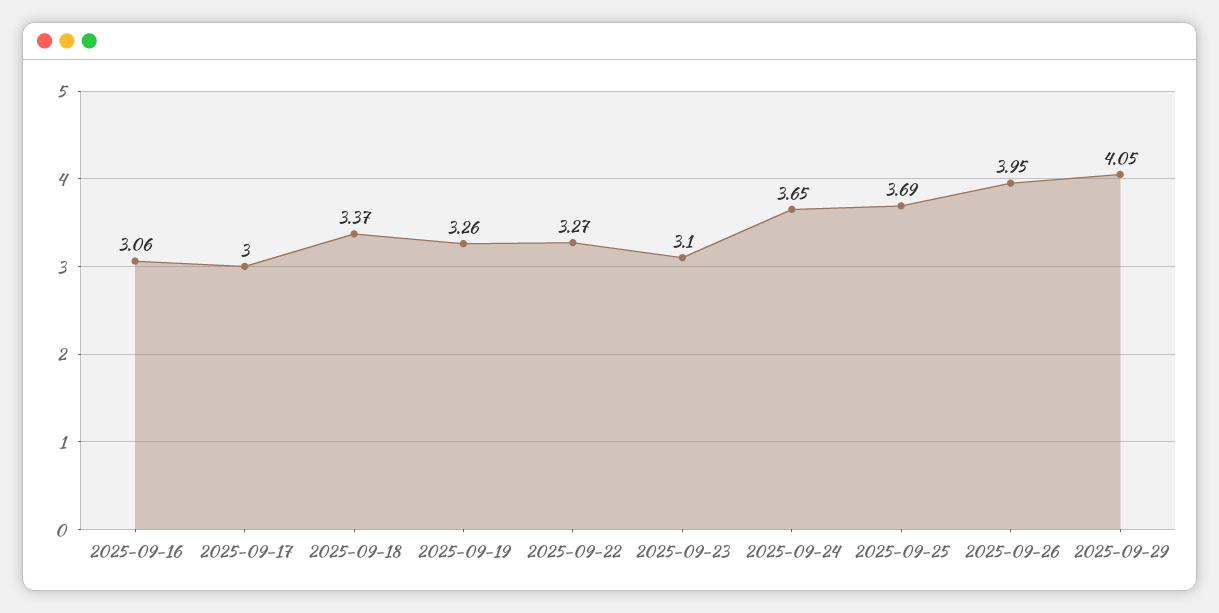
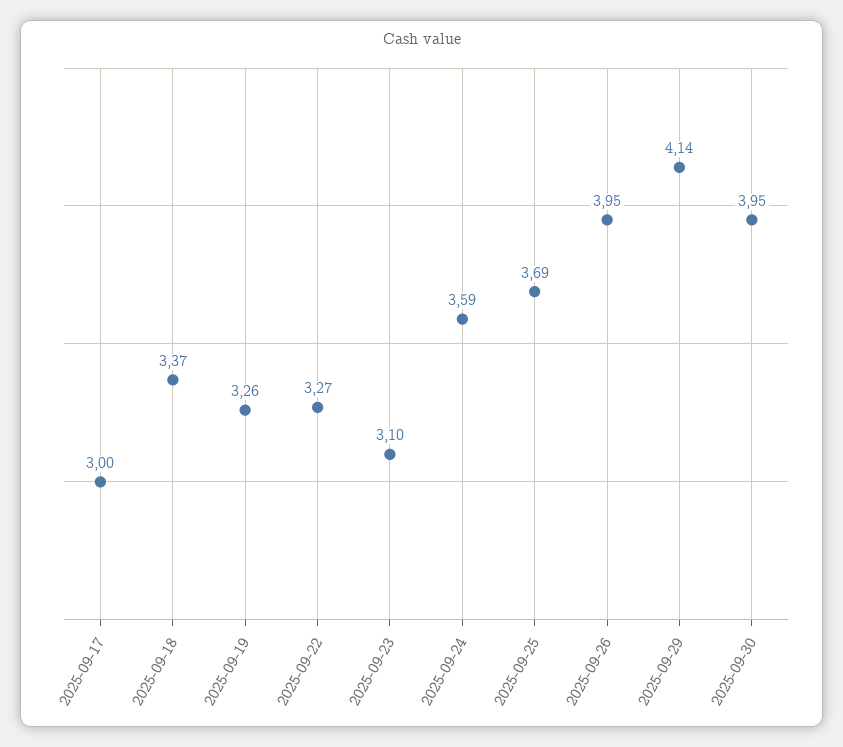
2025-09-16: 3.06 -> none
2025-09-24: 3.65 -> 3.59
2025-09-29: 4.05 -> 4.14
2025-09-30: none -> 3.95

